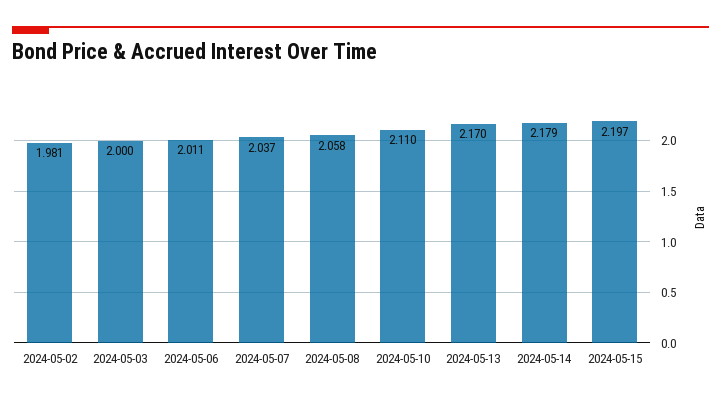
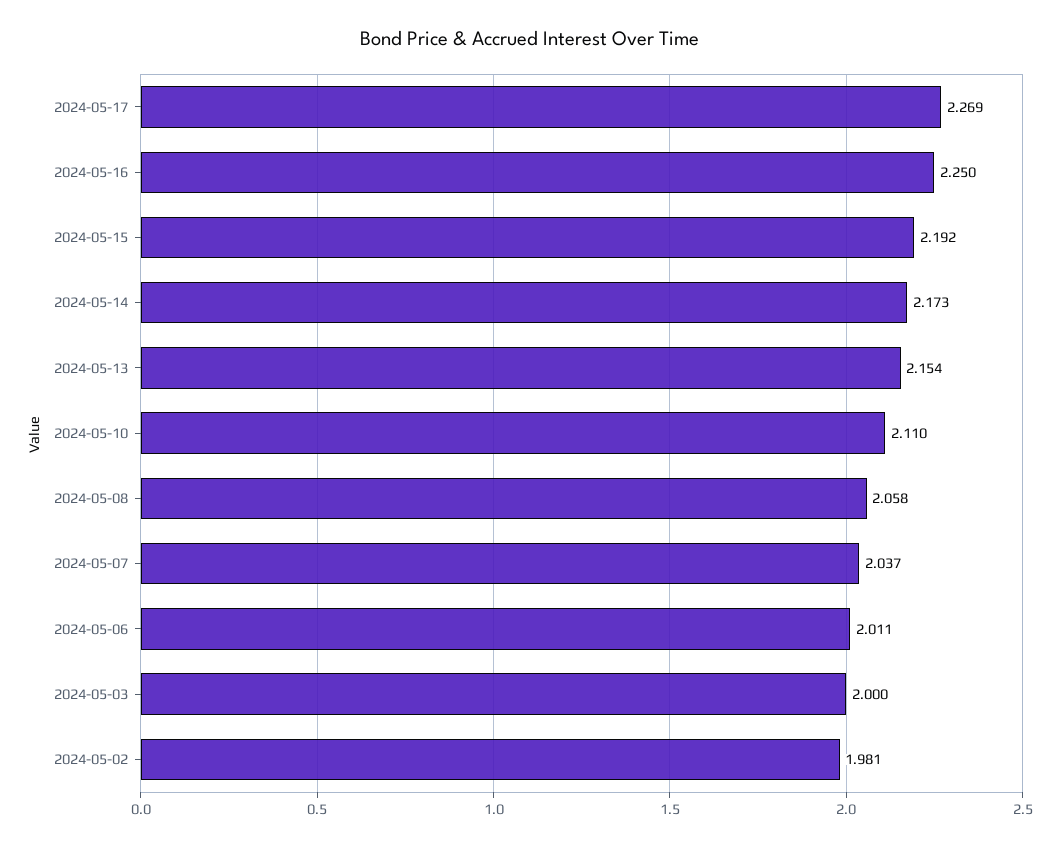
2024-05-13: 2.17 -> 2.154
2024-05-14: 2.179 -> 2.173
2024-05-15: 2.197 -> 2.192
2024-05-17: none -> 2.269
2024-05-16: none -> 2.25

